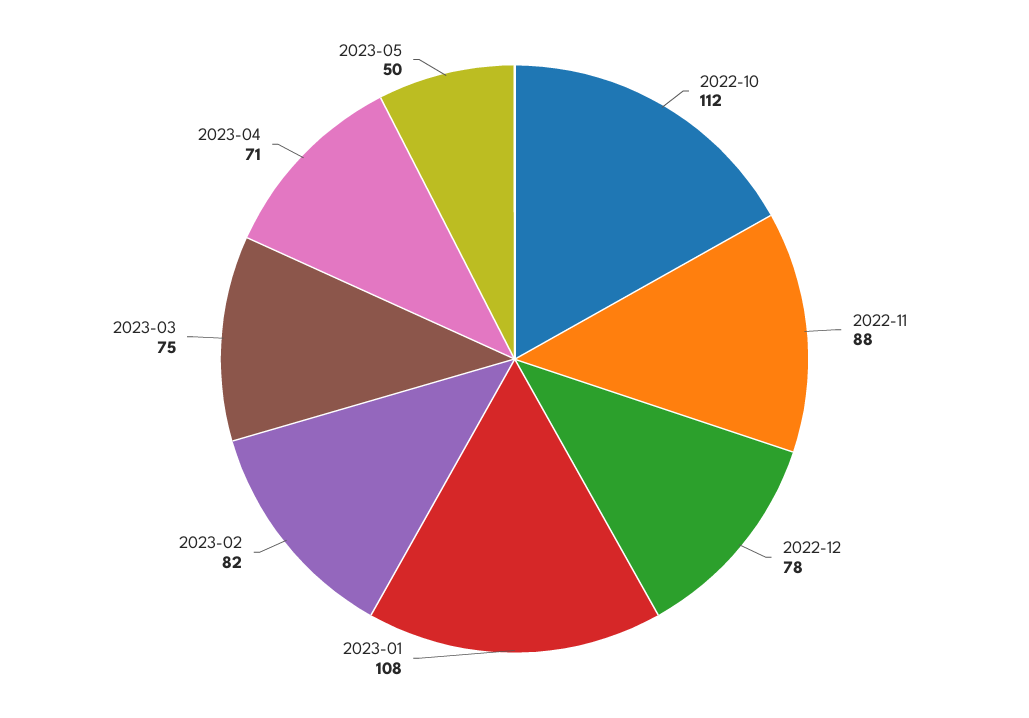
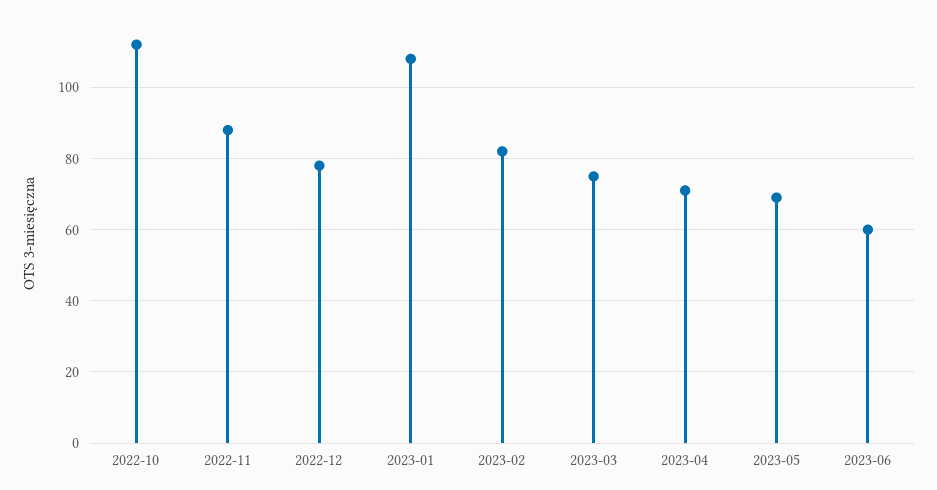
2023-05: 50 -> 70
2023-06: none -> 60

